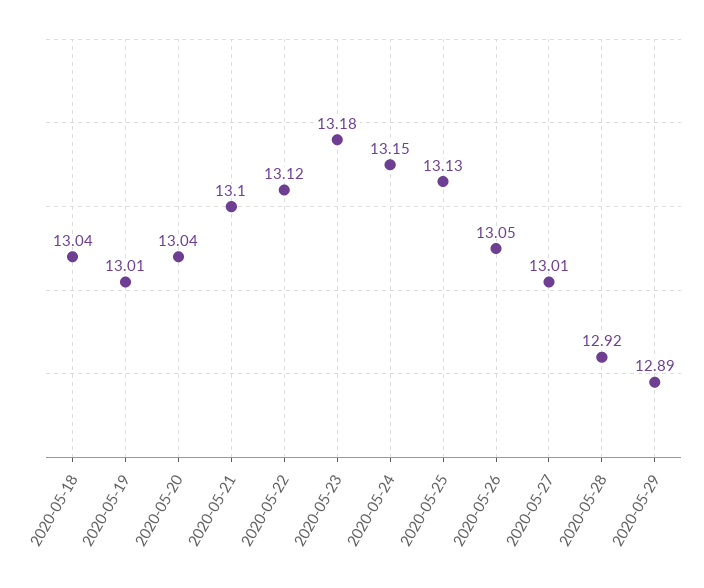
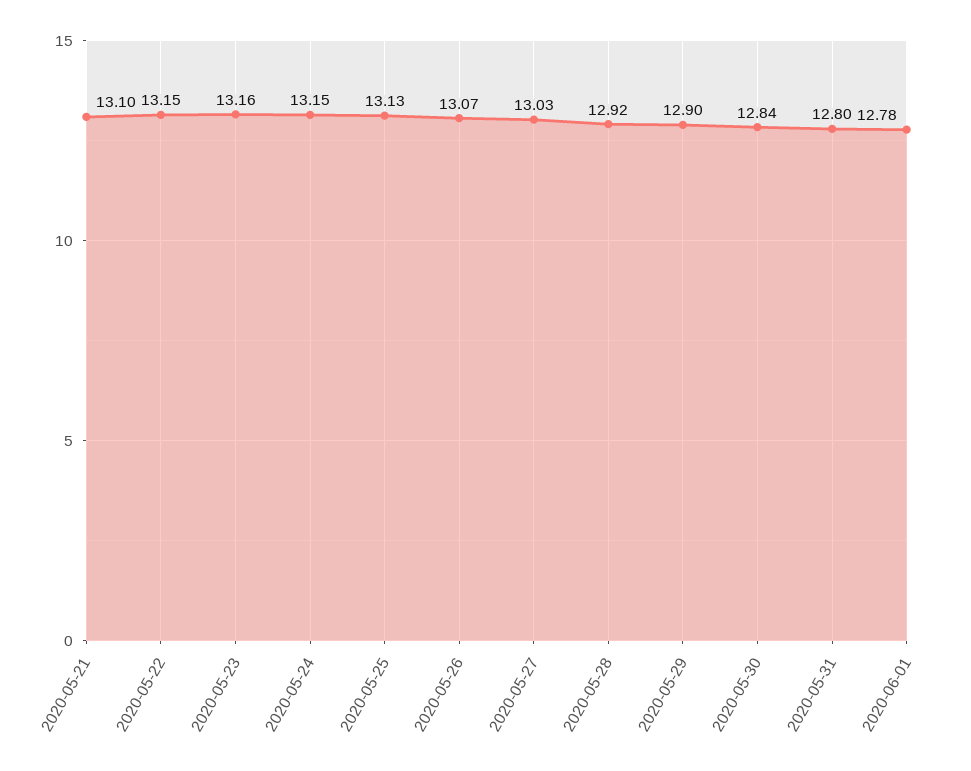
2020-05-18: 13.04 -> none
2020-05-19: 13.01 -> none
2020-05-20: 13.04 -> none
2020-05-22: 13.12 -> 13.15
2020-05-23: 13.18 -> 13.16
2020-05-26: 13.05 -> 13.07
2020-05-27: 13.01 -> 13.03
2020-05-29: 12.89 -> 12.9
2020-05-30: none -> 12.84
2020-05-31: none -> 12.8
2020-06-01: none -> 12.78

